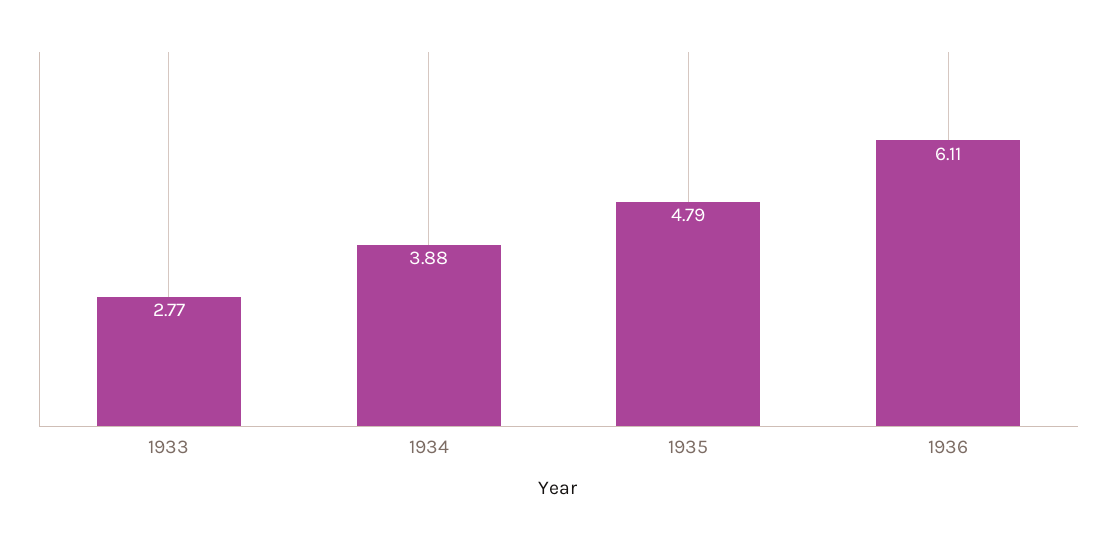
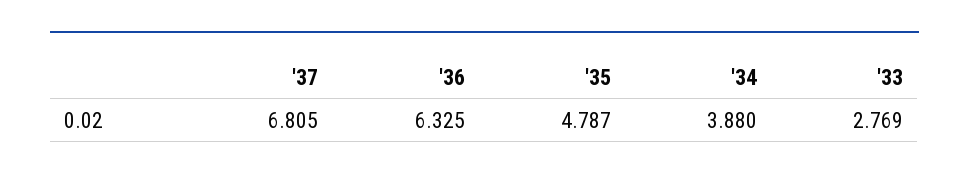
1936: 6.11 -> 6.325
'37: none -> 6.805

